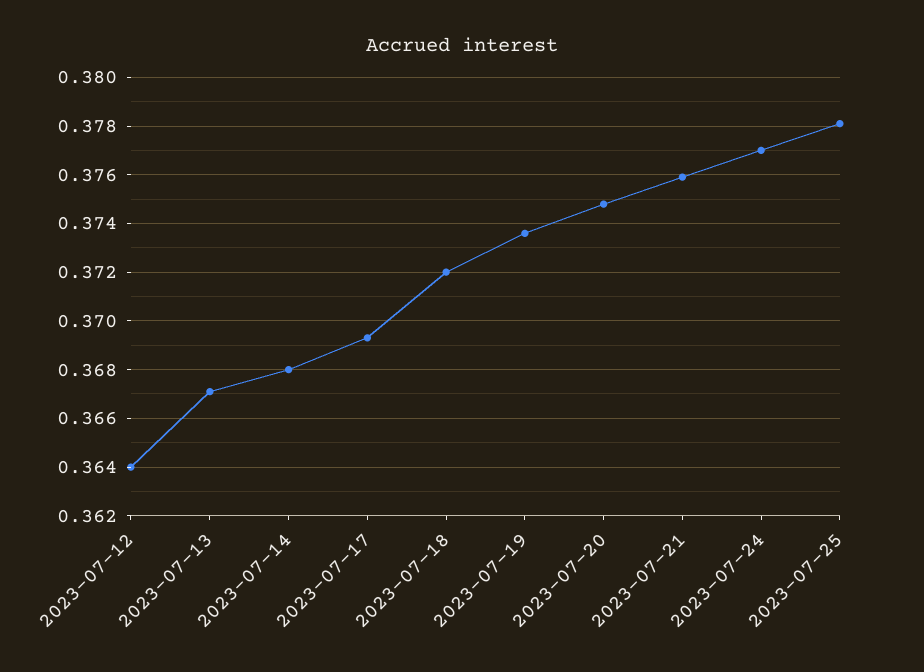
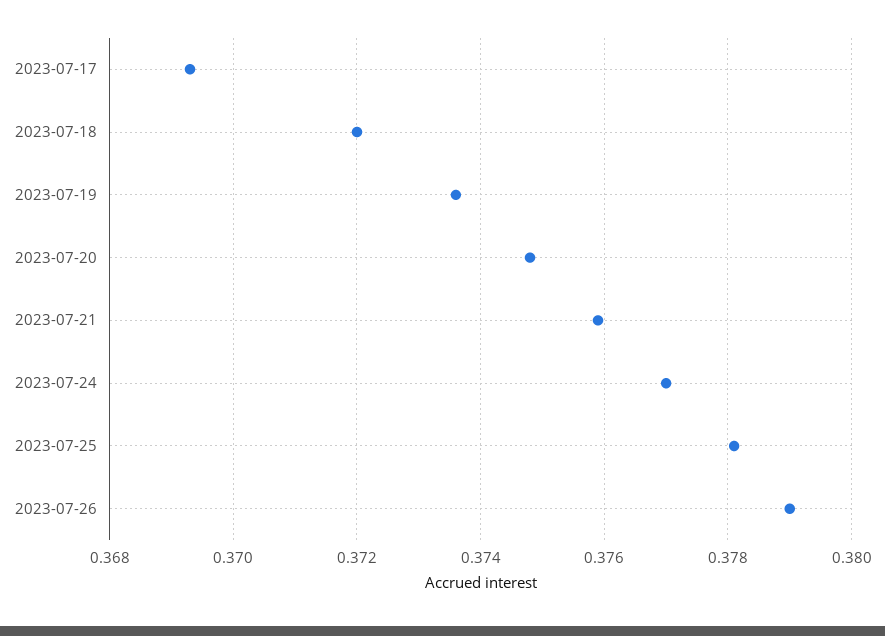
2023-07-12: 0.364 -> none
2023-07-13: 0.367 -> none
2023-07-14: 0.368 -> none
2023-07-26: none -> 0.379

